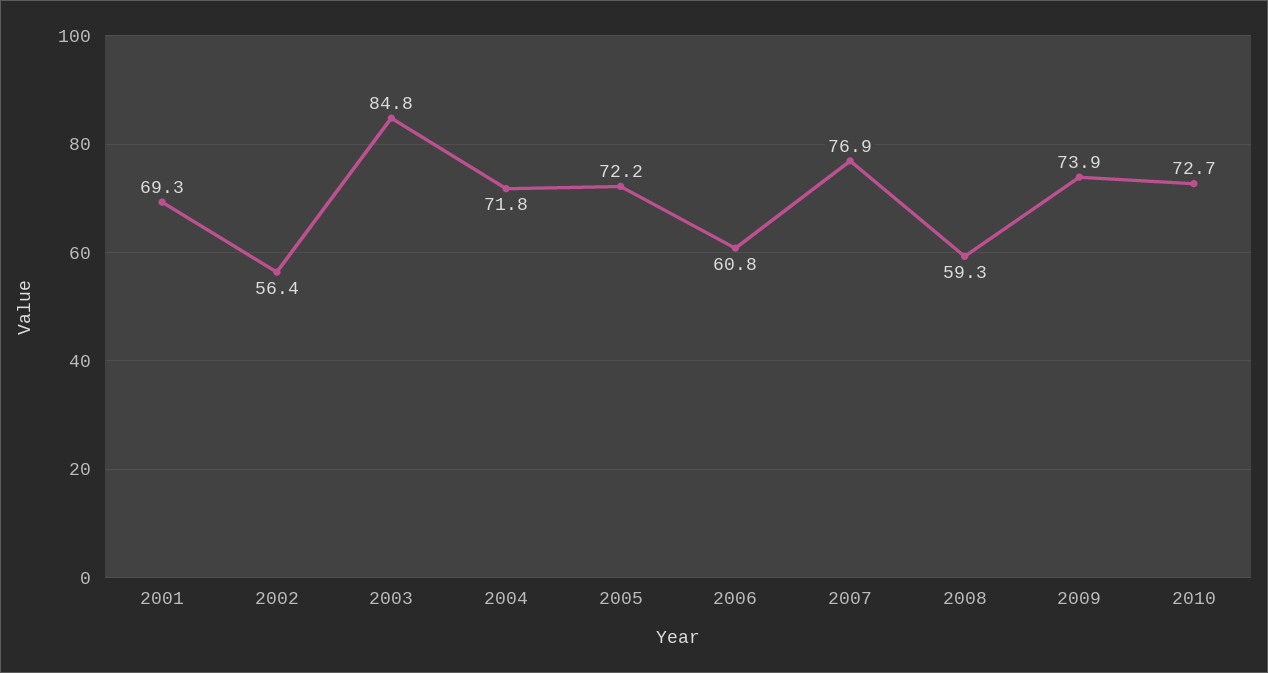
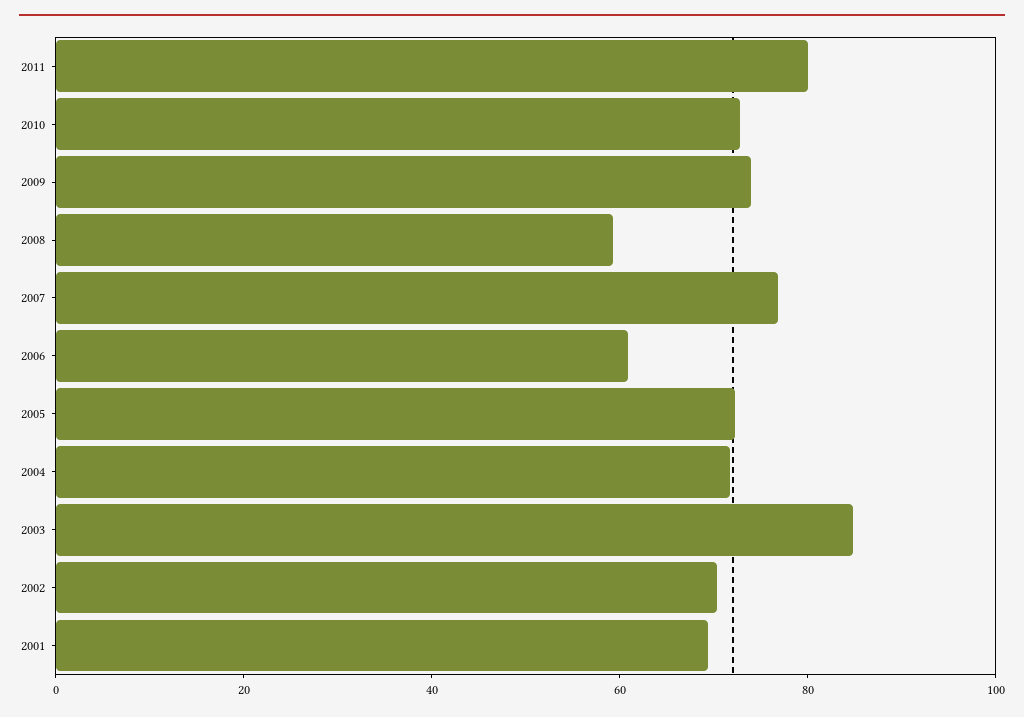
2002: 56.4 -> 70
2011: none -> 80

